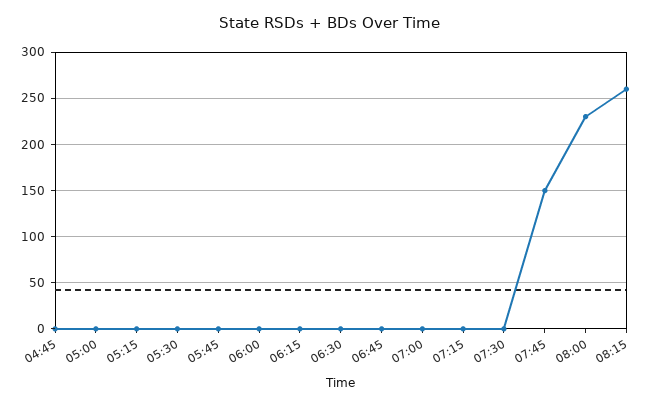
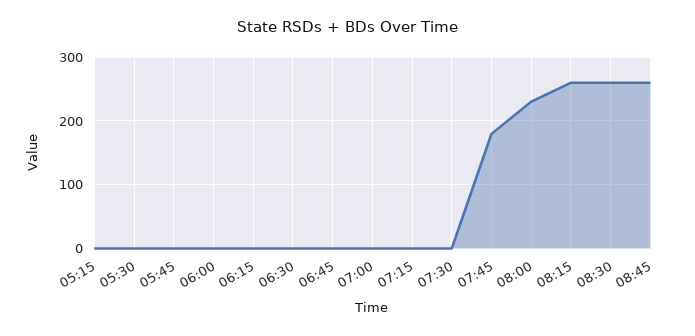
04:45: 0 -> none
05:00: 0 -> none
07:45: 150 -> 180
08:30: none -> 260
08:45: none -> 260

